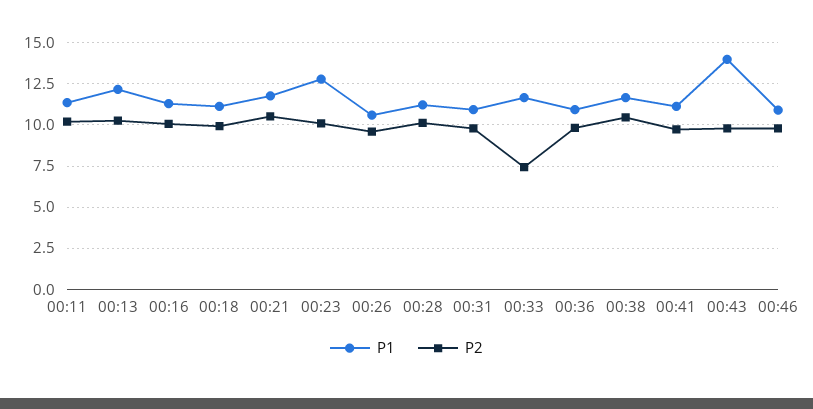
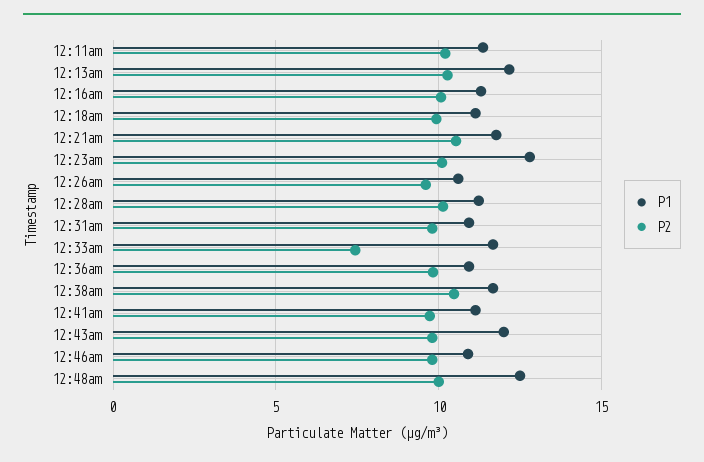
P1, 00:43: 14 -> 12
P1, 12:48am: none -> 12.5
P2, 12:48am: none -> 10

